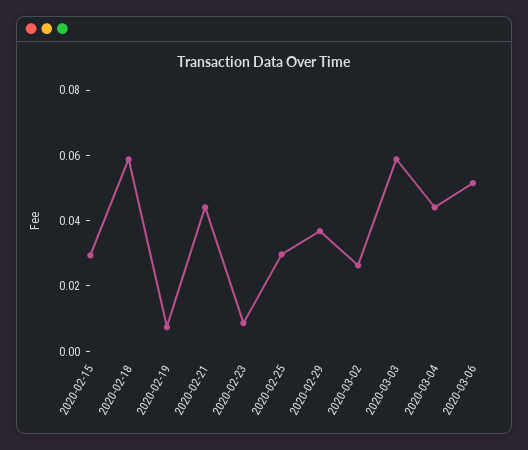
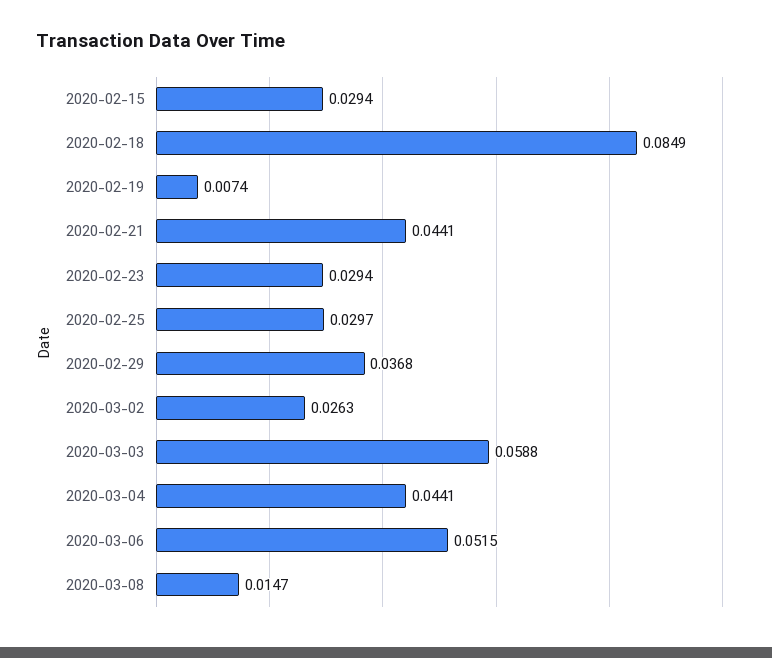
2020-02-18: 0.06 -> 0.0849
2020-02-23: 0.01 -> 0.0294
2020-03-08: none -> 0.0147

